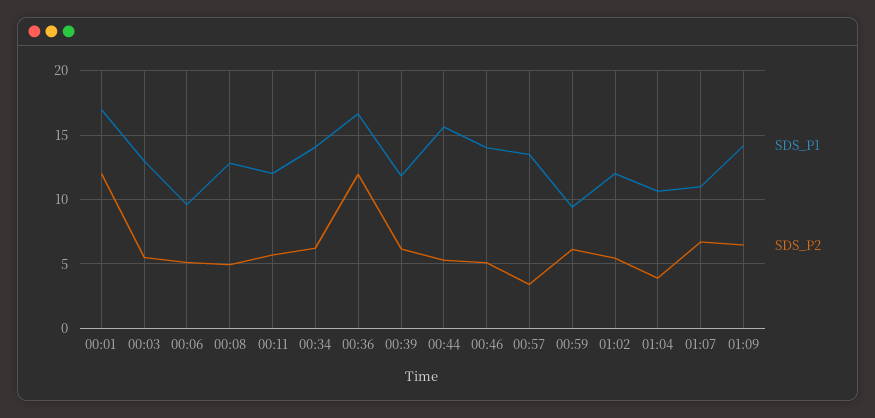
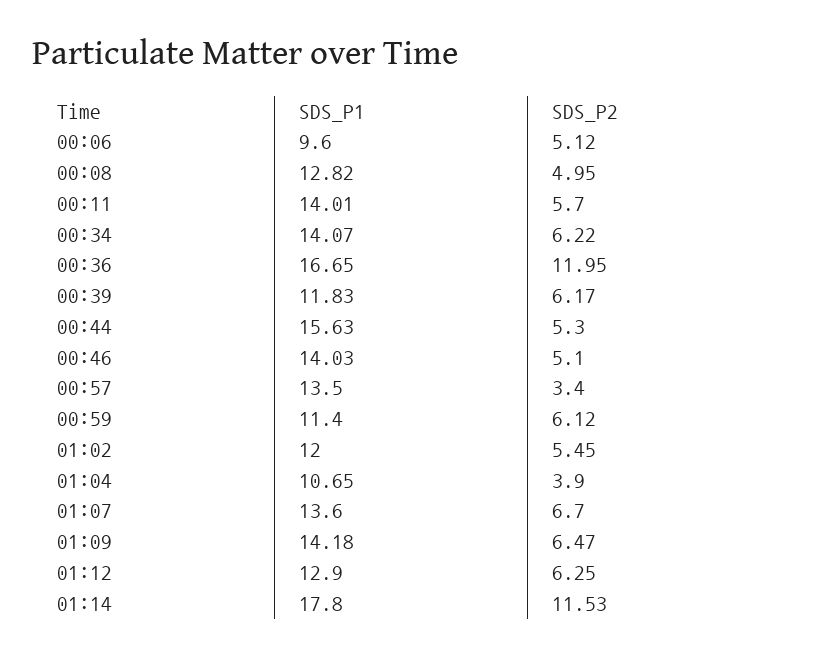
SDS_P1, 00:01: 17 -> none
SDS_P2, 00:01: 12 -> none
SDS_P1, 00:03: 13 -> none
SDS_P2, 00:03: 5.5 -> none
SDS_P1, 00:11: 12 -> 14.01
SDS_P1, 00:59: 9.5 -> 11.4
SDS_P1, 01:07: 11 -> 13.6
SDS_P1, 01:12: none -> 12.9
SDS_P2, 01:12: none -> 6.25
SDS_P1, 01:14: none -> 17.8
SDS_P2, 01:14: none -> 11.53

